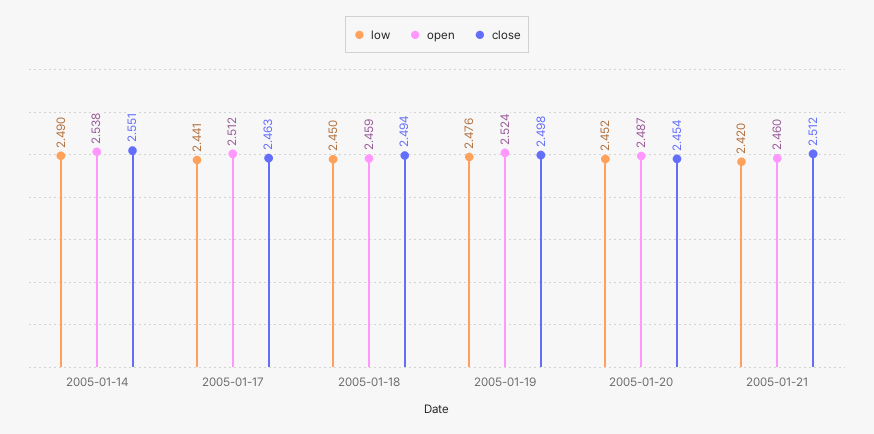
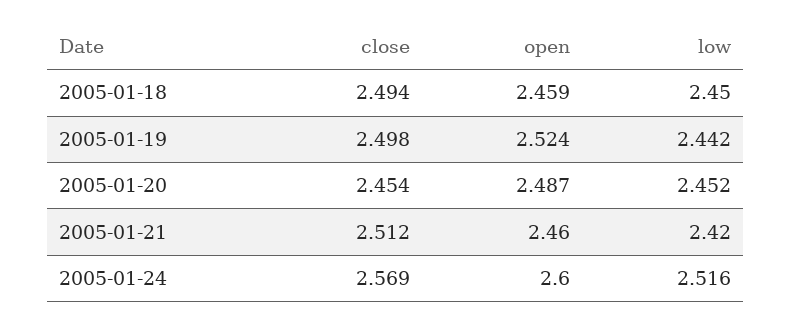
low, 2005-01-14: 2.49 -> none
open, 2005-01-14: 2.538 -> none
close, 2005-01-14: 2.551 -> none
low, 2005-01-17: 2.441 -> none
open, 2005-01-17: 2.512 -> none
close, 2005-01-17: 2.463 -> none
low, 2005-01-19: 2.476 -> 2.442
close, 2005-01-24: none -> 2.569
open, 2005-01-24: none -> 2.6
low, 2005-01-24: none -> 2.516

